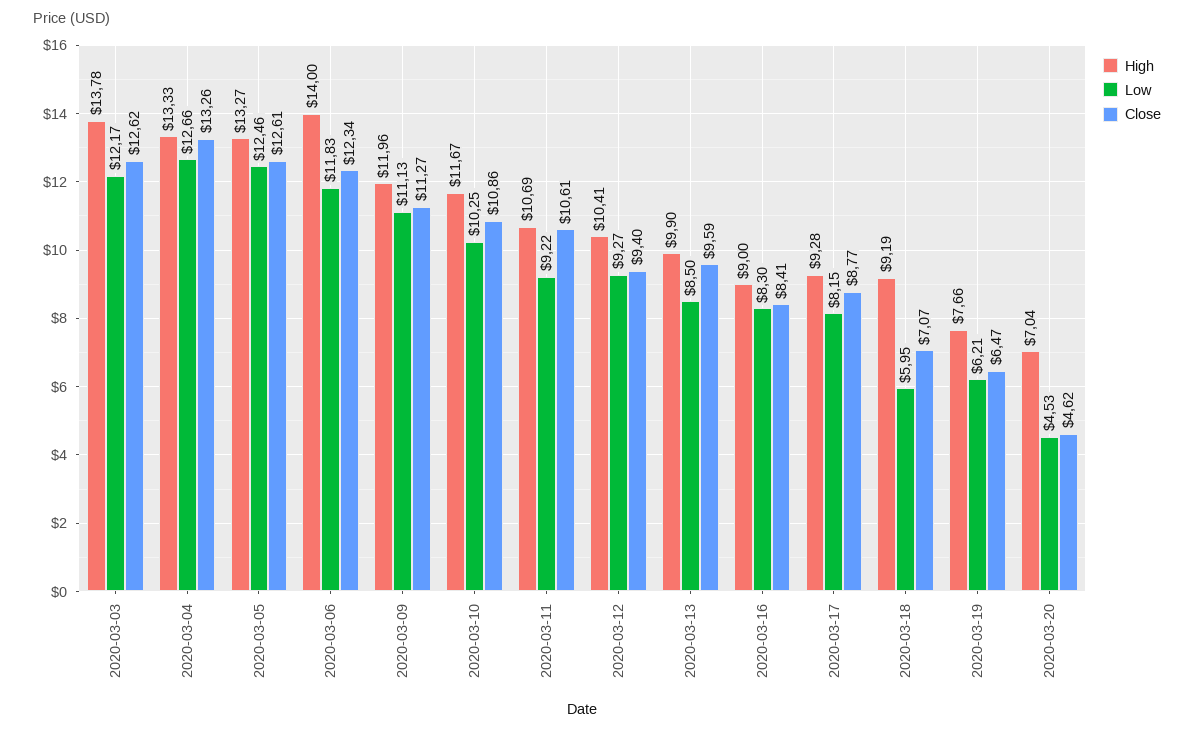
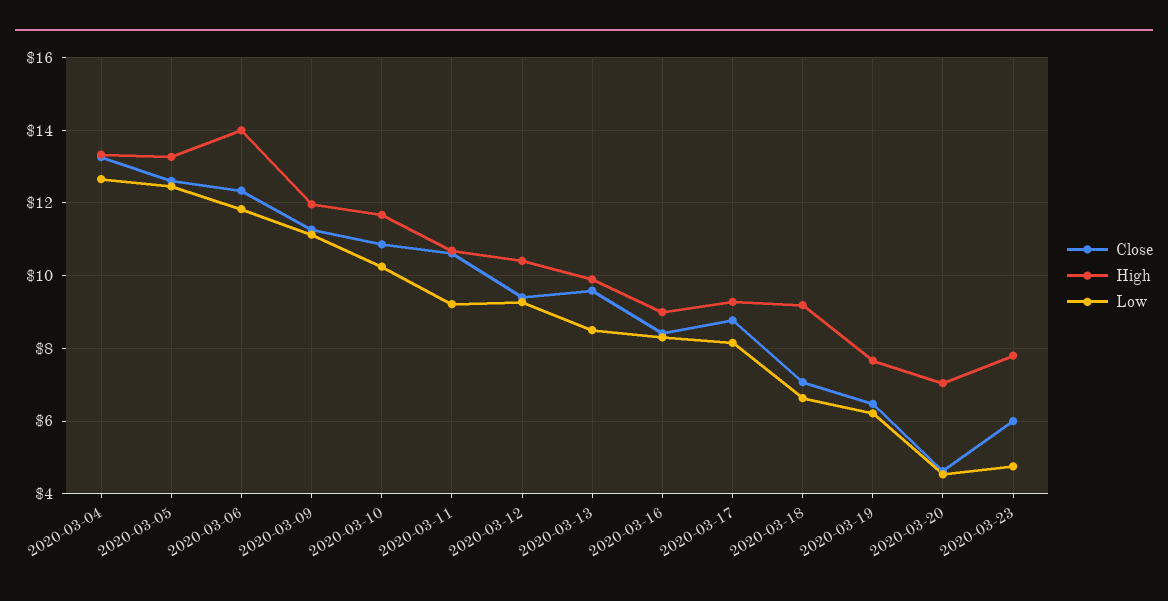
High, 2020-03-03: 13.78 -> none
Low, 2020-03-03: 12.17 -> none
Close, 2020-03-03: 12.62 -> none
Low, 2020-03-18: 5.95 -> 6.6
Close, 2020-03-23: none -> 6
High, 2020-03-23: none -> 7.8
Low, 2020-03-23: none -> 4.8

